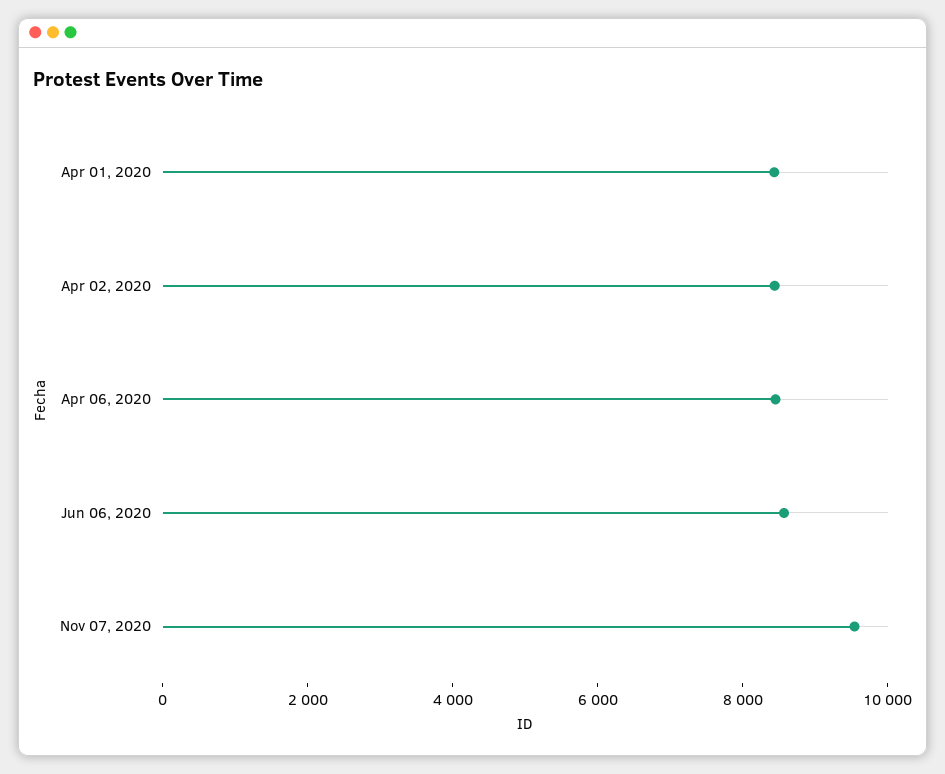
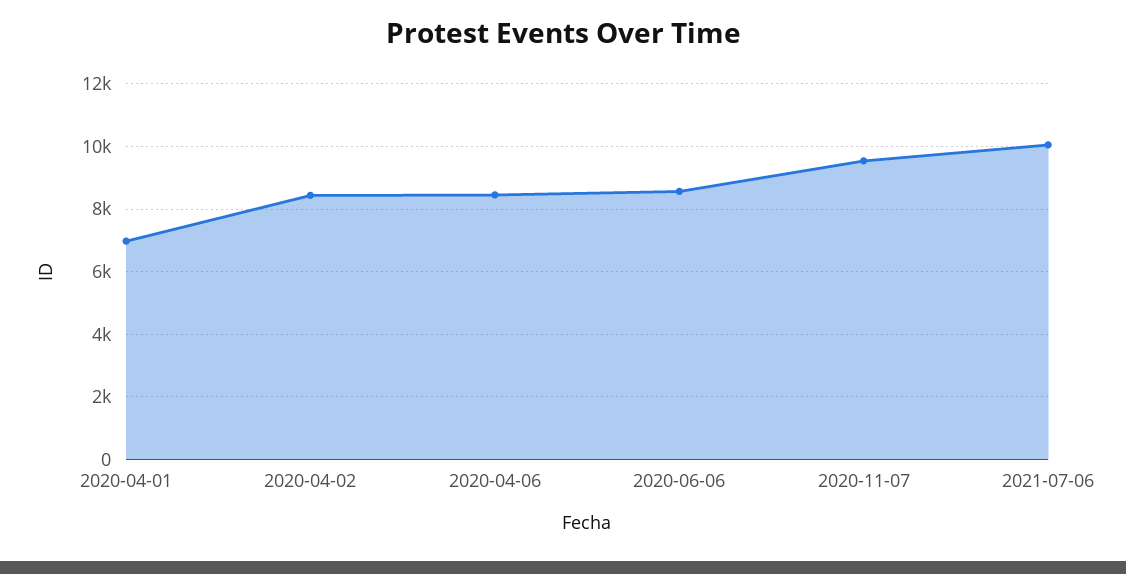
Apr 01, 2020: 8500 -> 7000
2021-07-06: none -> 10000

